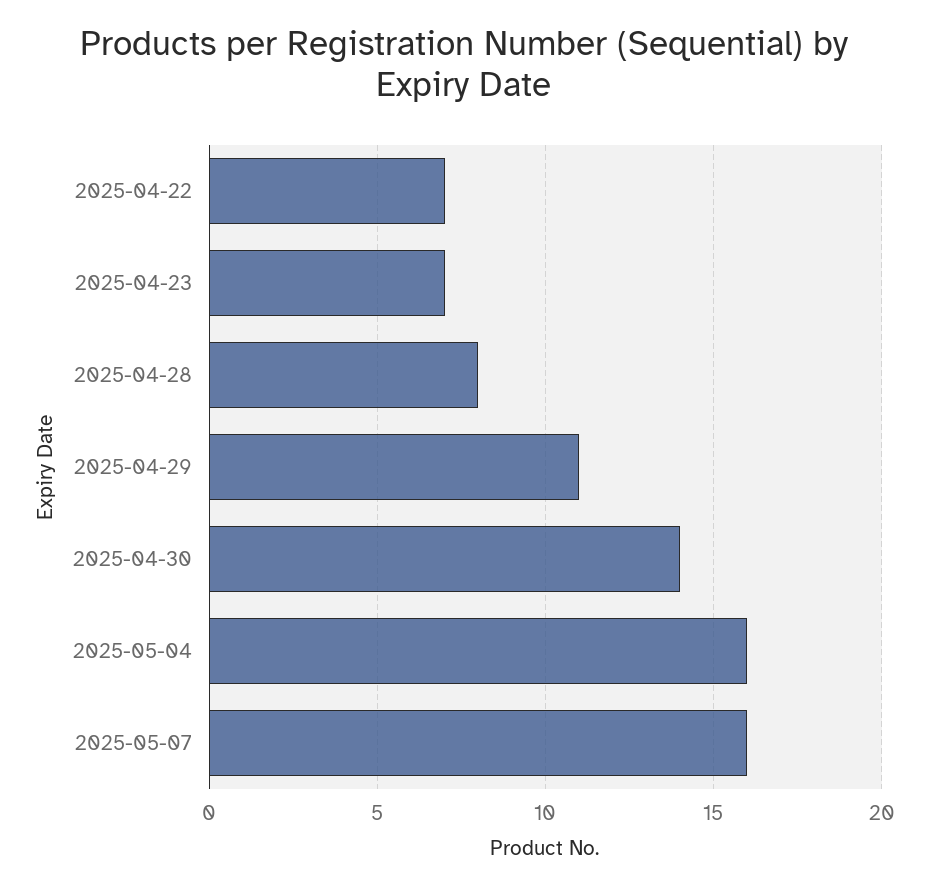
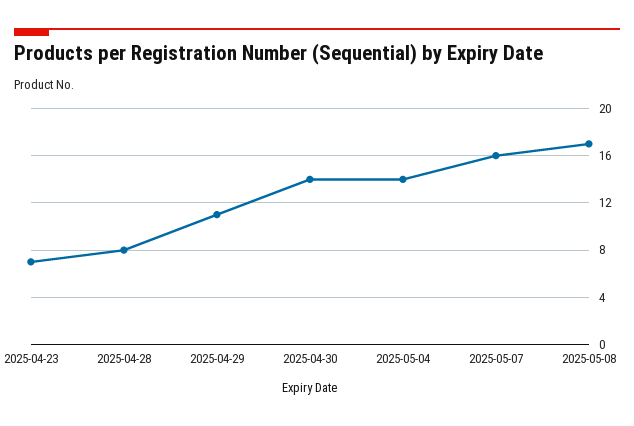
2025-04-22: 7 -> none
2025-05-04: 16 -> 14
2025-05-08: none -> 17

